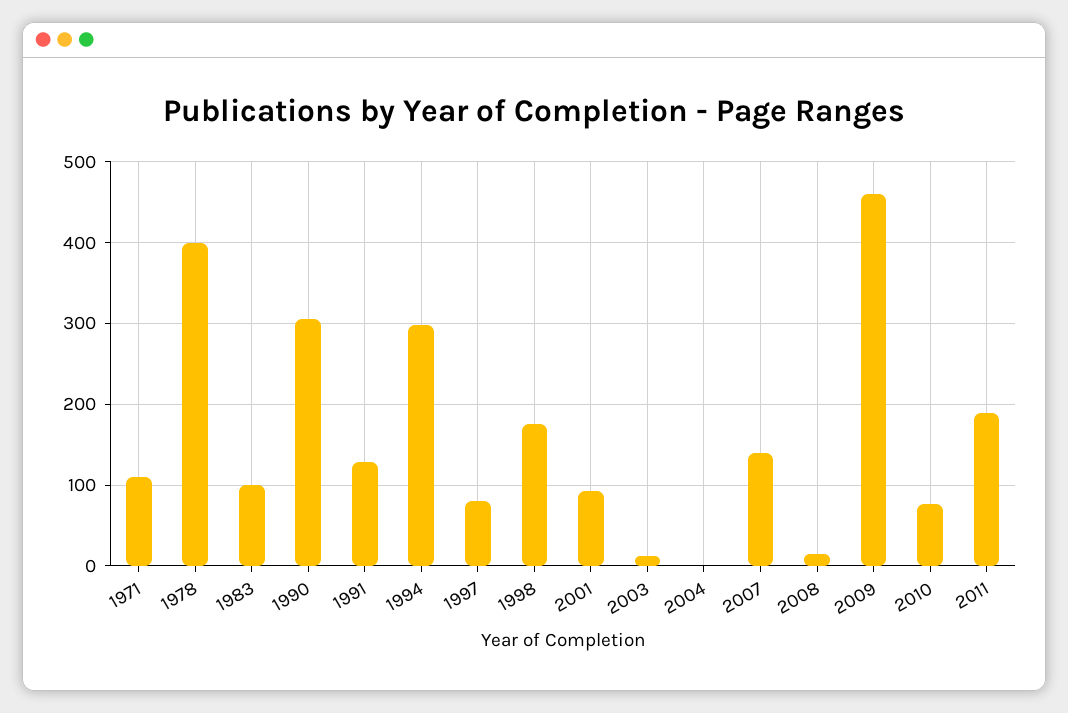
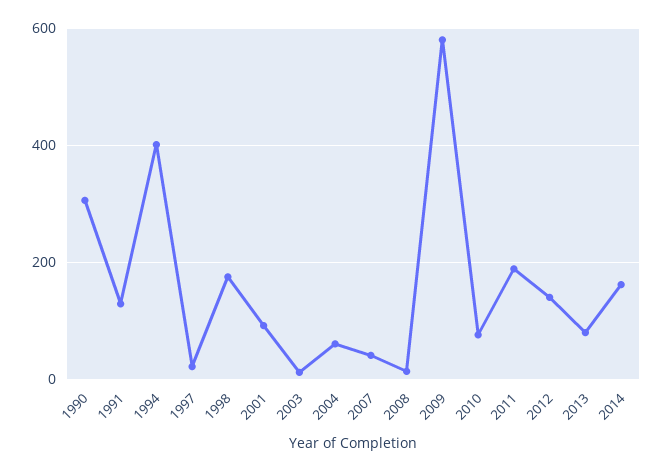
1971: 110 -> none
1978: 400 -> none
1983: 100 -> none
1994: 300 -> 400
1997: 80 -> 20
2004: 0 -> 60
2007: 140 -> 40
2009: 460 -> 580
2012: none -> 140
2013: none -> 80
2014: none -> 160

